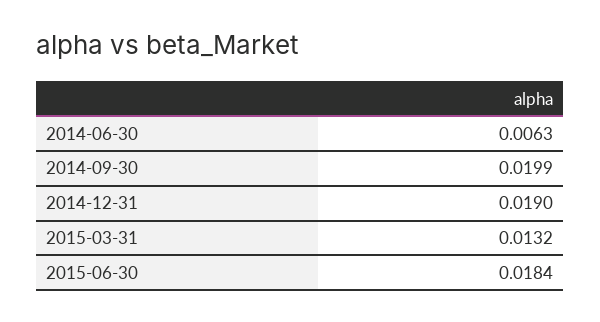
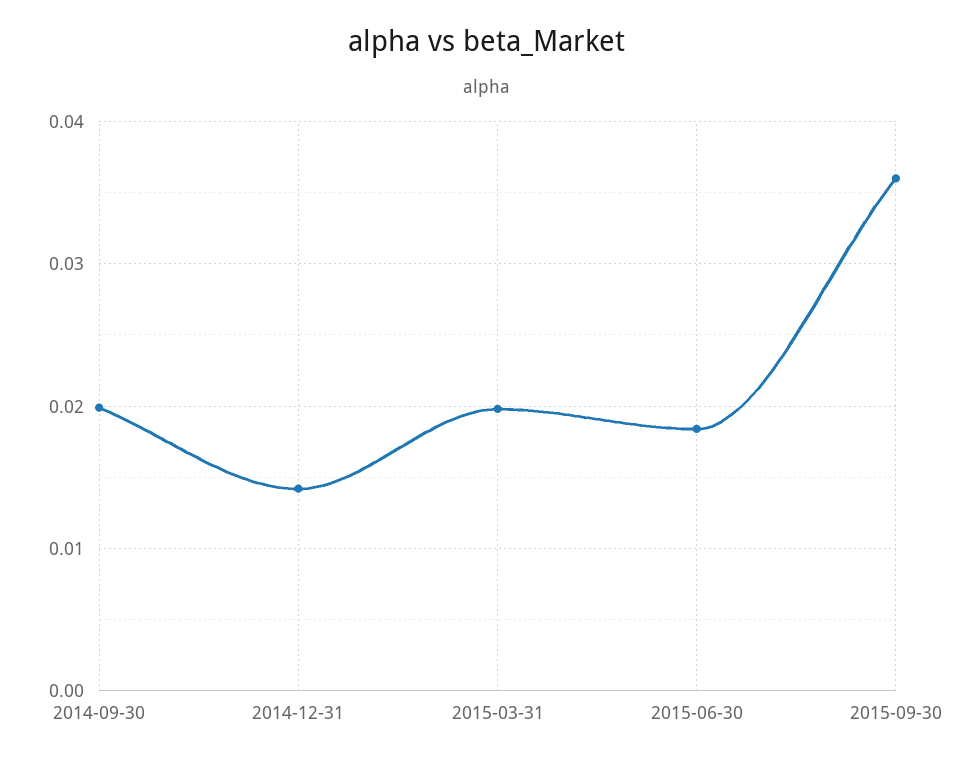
2014-06-30: 0.0063 -> none
2014-12-31: 0.019 -> 0.014
2015-03-31: 0.0132 -> 0.02
2015-09-30: none -> 0.036

